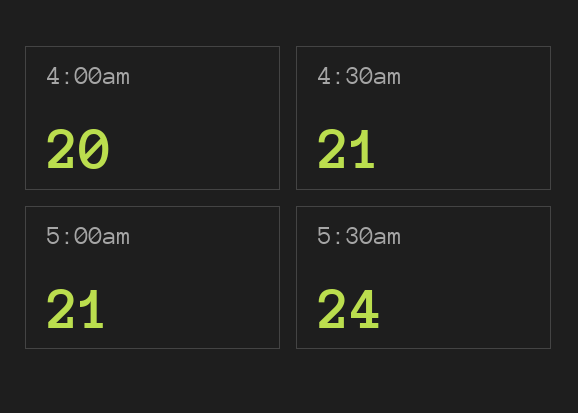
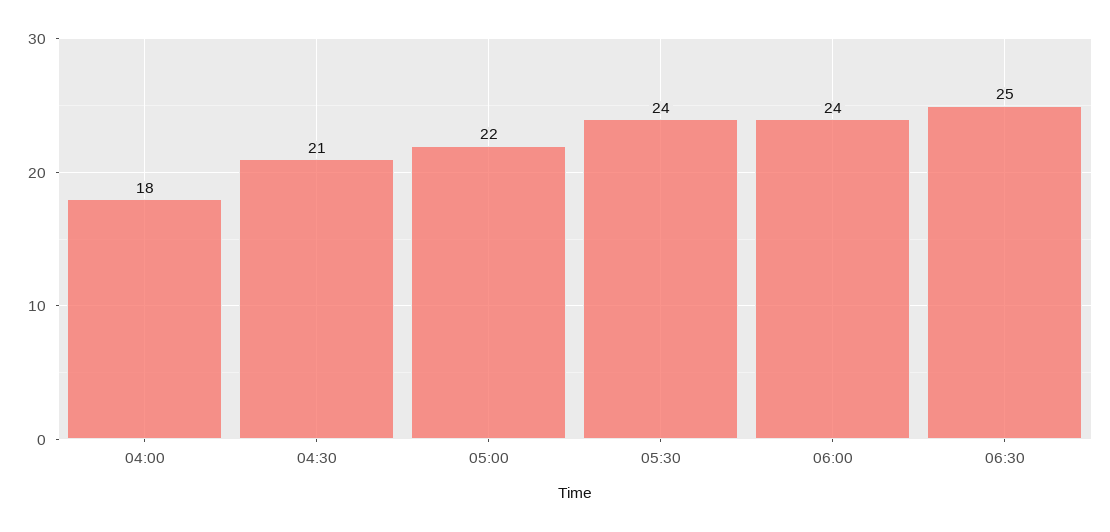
4:00am: 20 -> 18
5:00am: 21 -> 22
06:00: none -> 24
06:30: none -> 25

